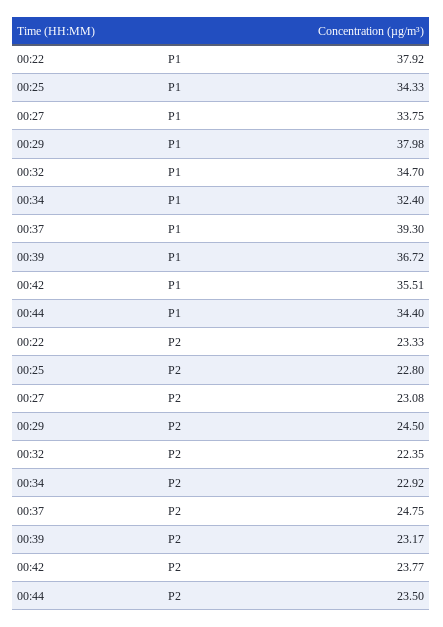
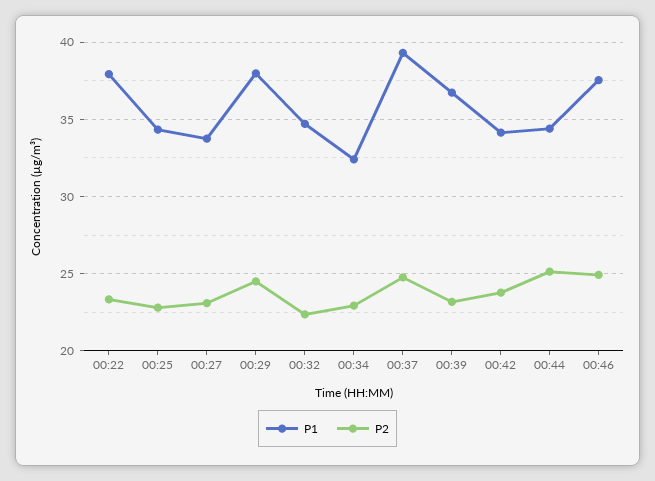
P1, 00:42: 35.51 -> 34
P2, 00:44: 23.5 -> 25
P1, 00:46: none -> 37.5
P2, 00:46: none -> 25

